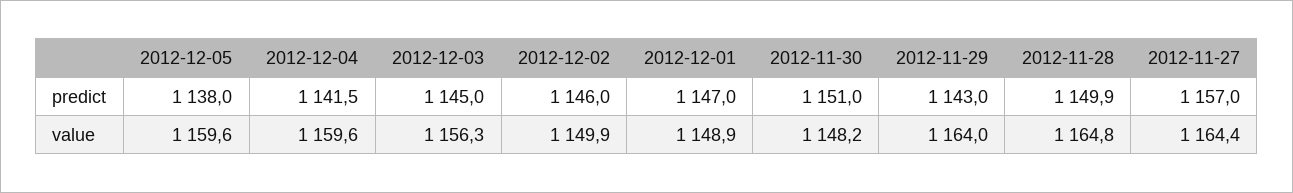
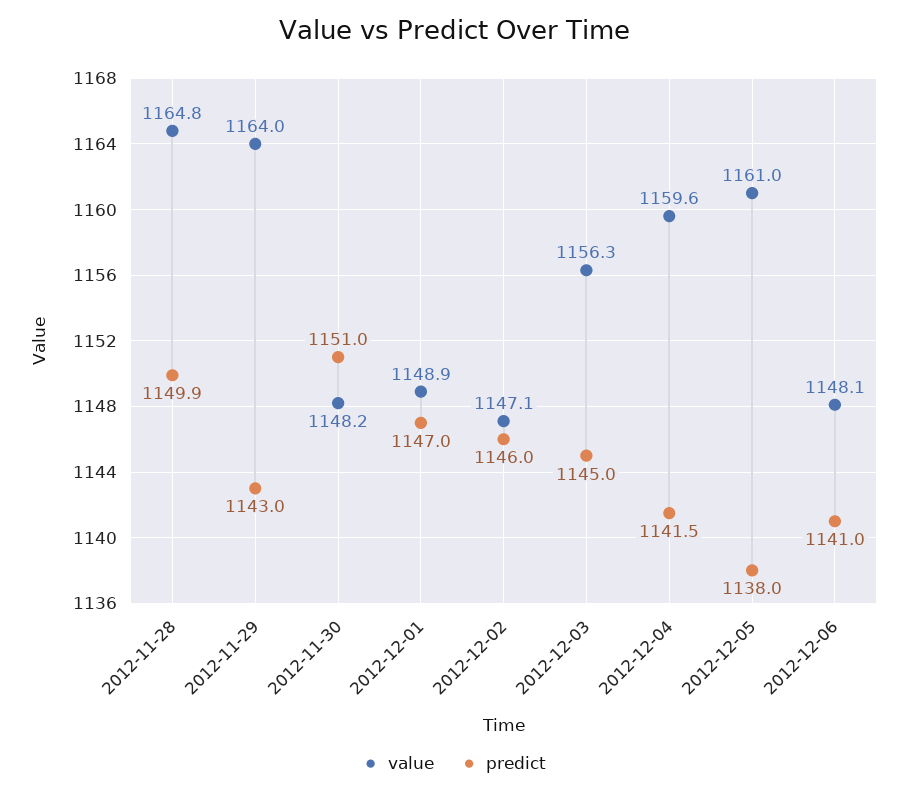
predict, 2012-11-27: 1157 -> none
value, 2012-12-05: 1159.6 -> 1161
value, 2012-12-02: 1149.9 -> 1147.1
value, 2012-11-27: 1164.4 -> none
value, 2012-12-06: none -> 1148.1
predict, 2012-12-06: none -> 1141

